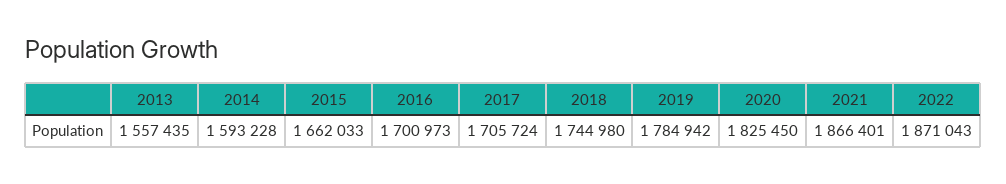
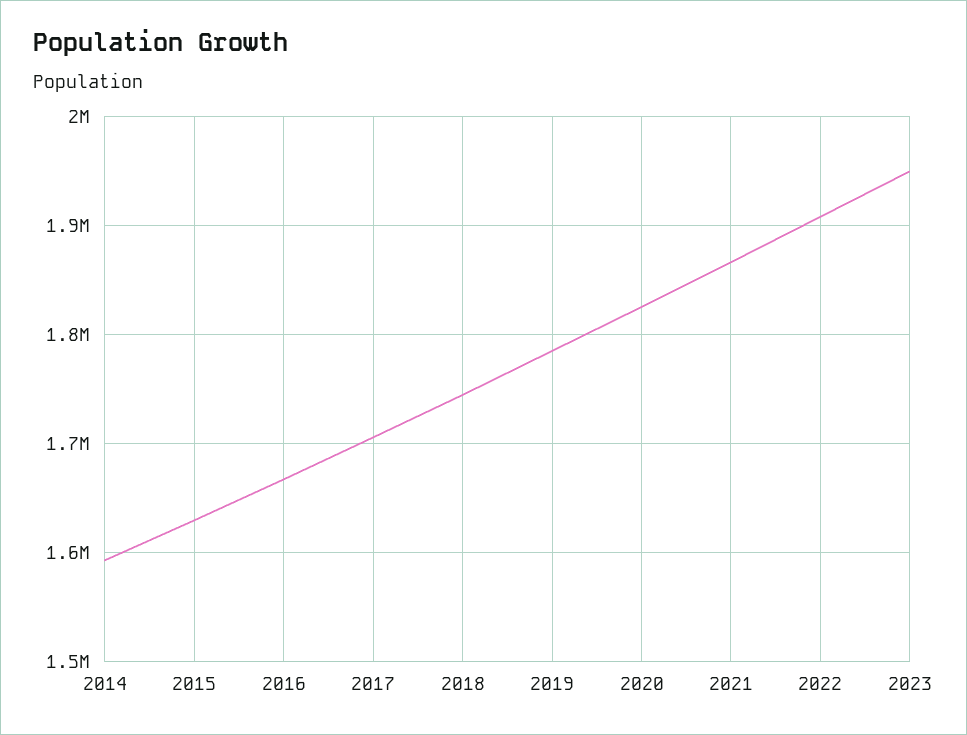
2013: 1557435 -> none
2015: 1662033 -> 1630000
2016: 1700973 -> 1670000
2022: 1871043 -> 1910000
2023: none -> 1950000

